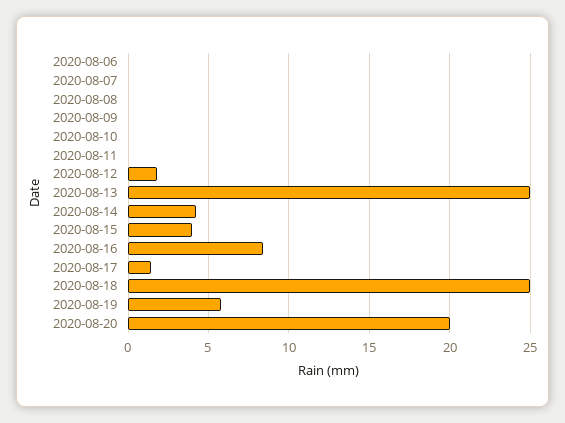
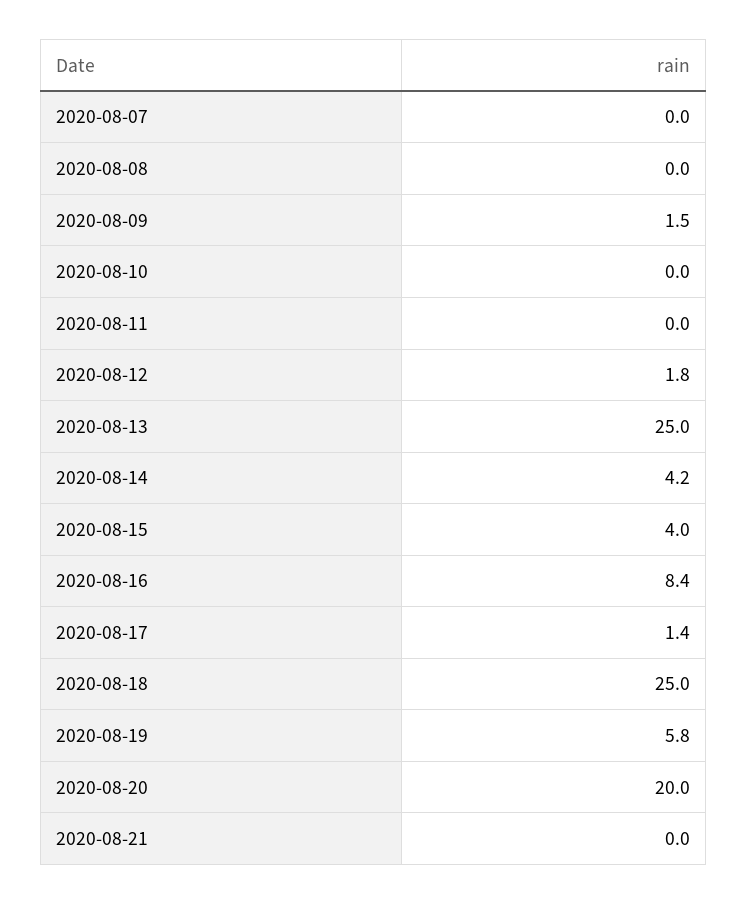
2020-08-06: 0 -> none
2020-08-09: 0 -> 1.5
2020-08-21: none -> 0

